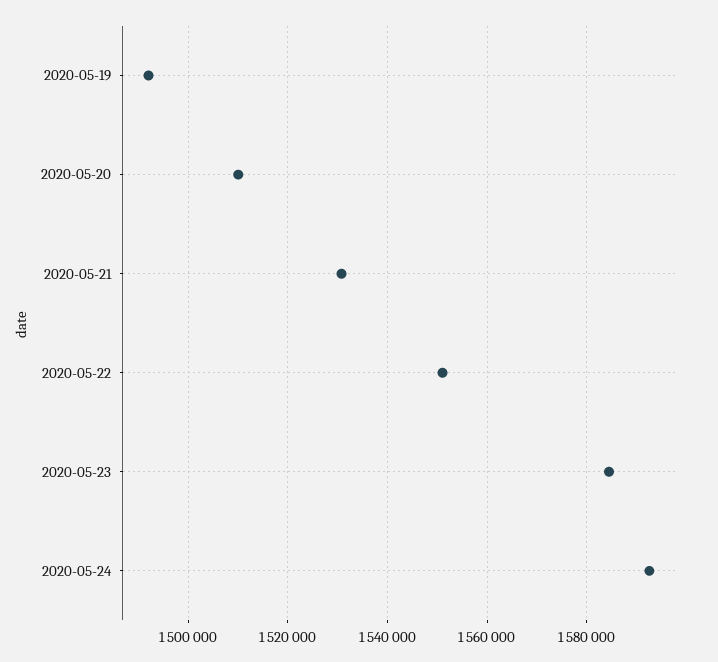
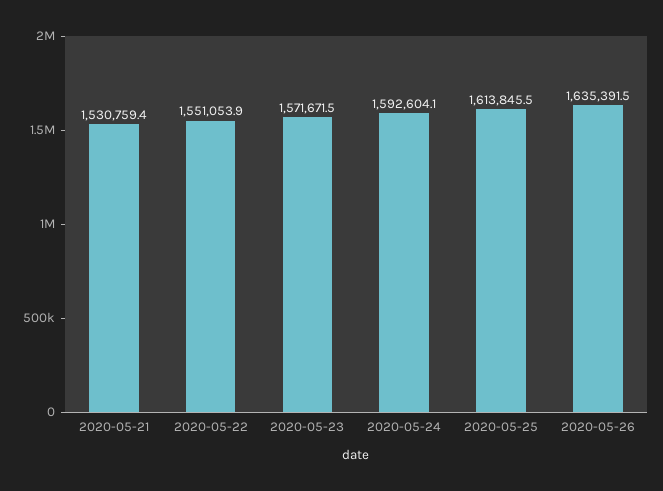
2020-05-19: 1492000 -> none
2020-05-20: 1510000 -> none
2020-05-23: 1584000 -> 1571671.5
2020-05-25: none -> 1613845.5
2020-05-26: none -> 1635391.5

